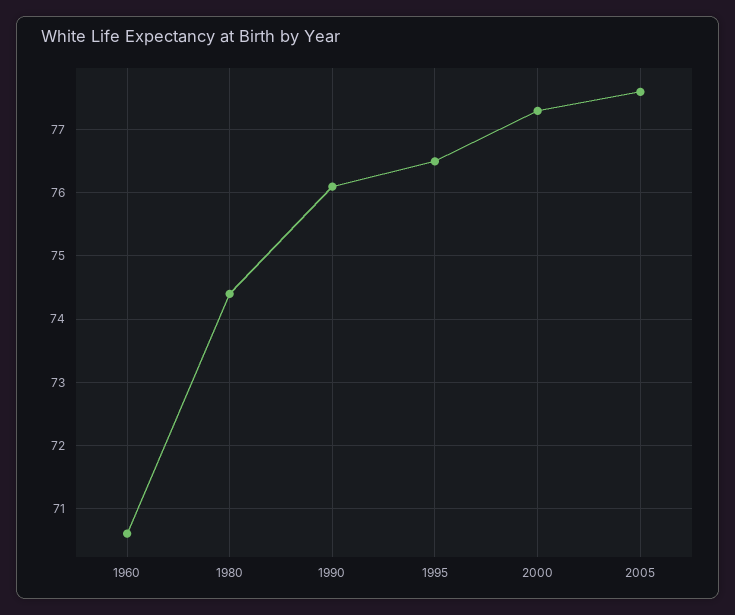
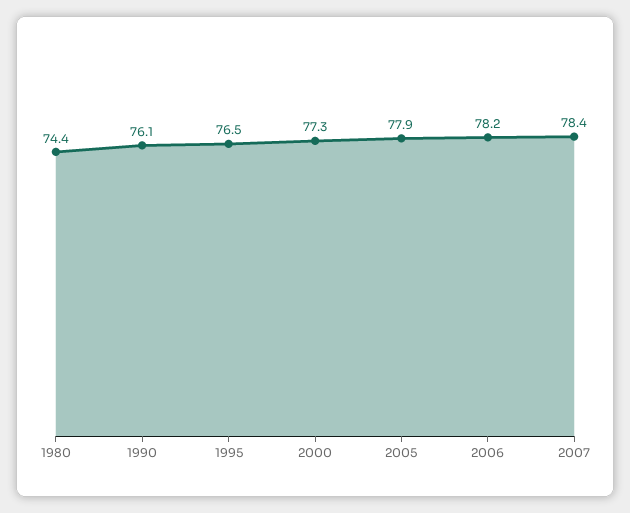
1960: 70.6 -> none
2005: 77.6 -> 77.9
2006: none -> 78.2
2007: none -> 78.4

